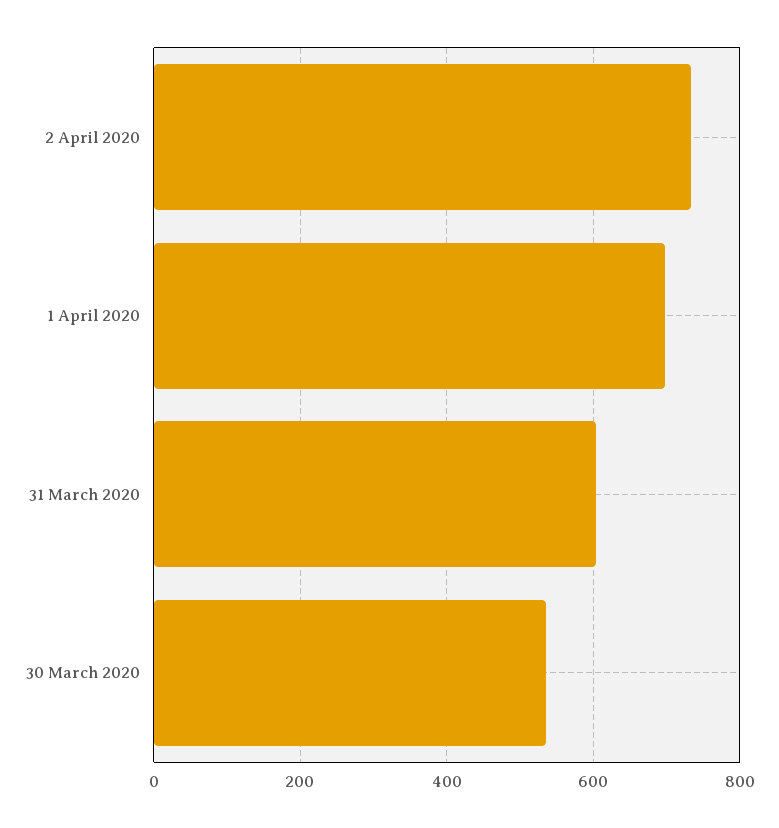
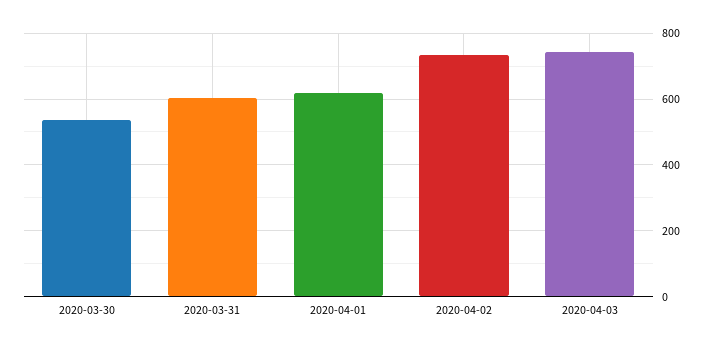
1 April 2020: 700 -> 620
2020-04-03: none -> 740

